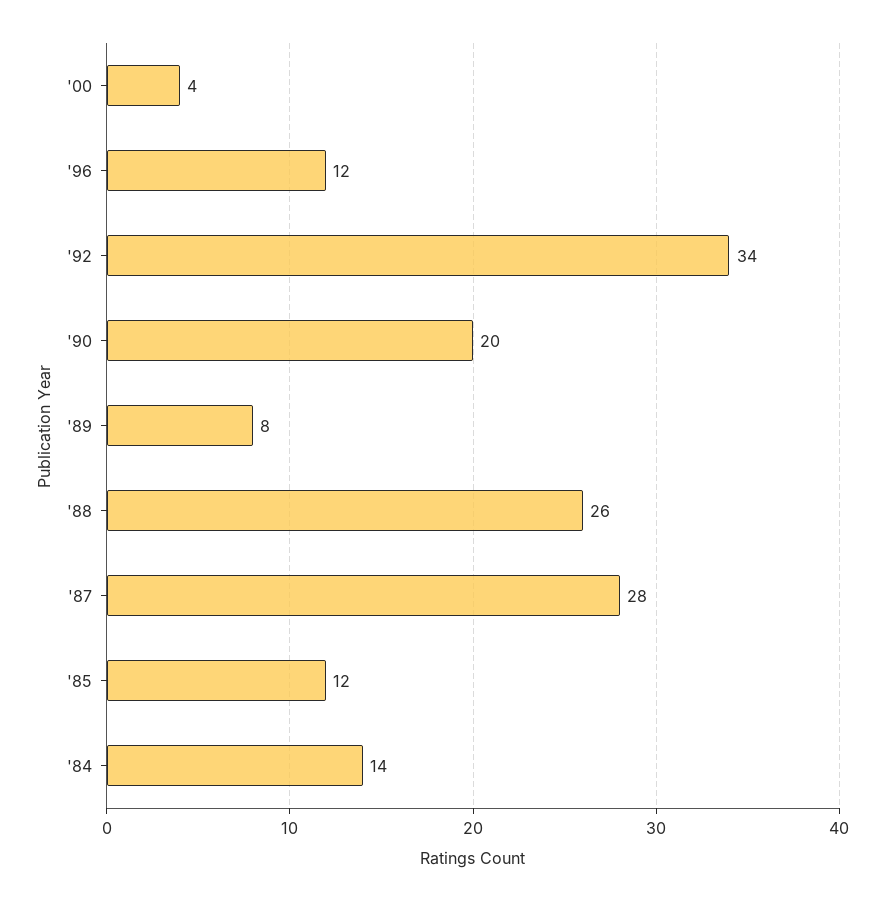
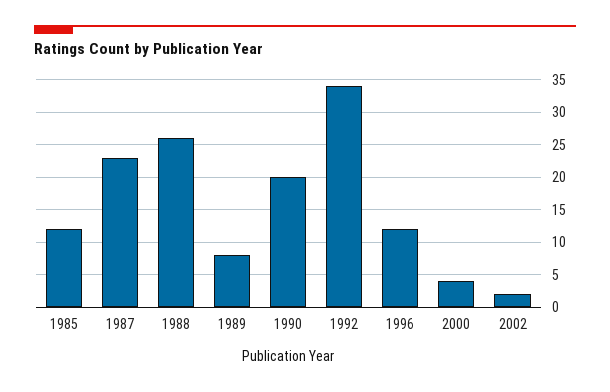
'87: 28 -> 23
'84: 14 -> none
2002: none -> 2

